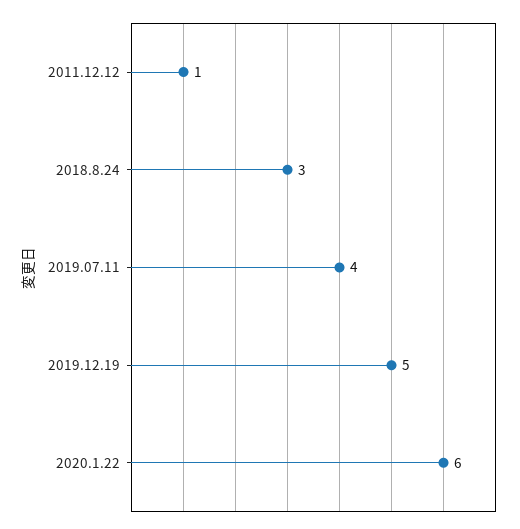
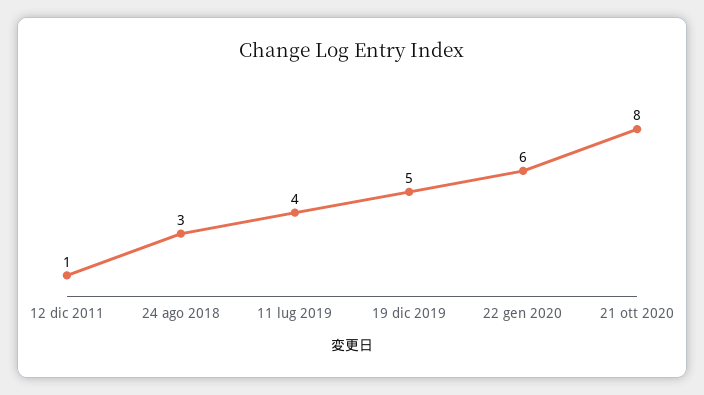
21 ott 2020: none -> 8

